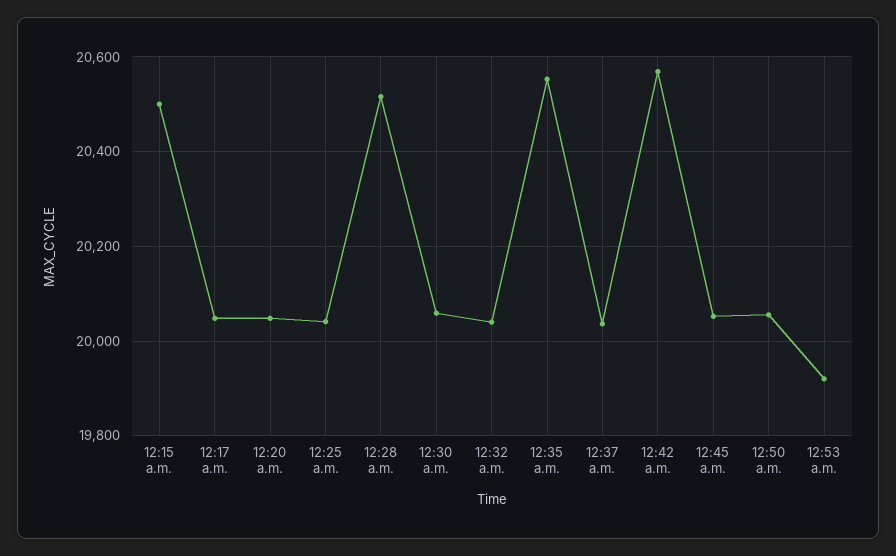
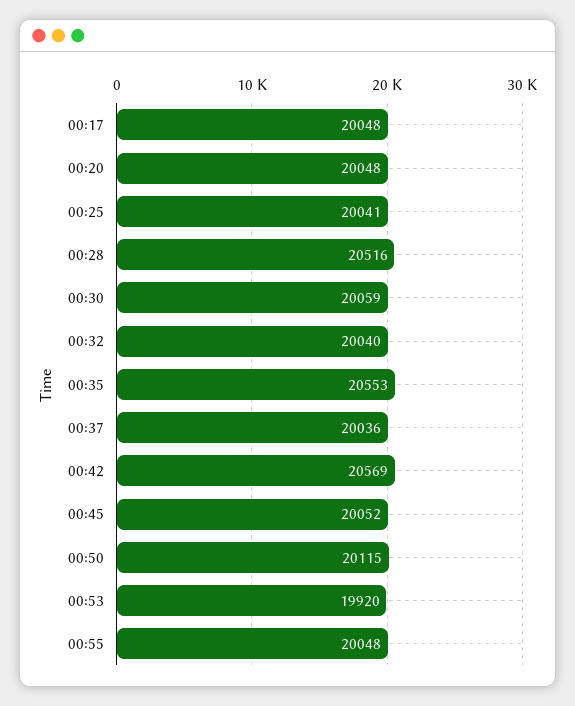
12:15 a.m.: 20500 -> none
12:50 a.m.: 20060 -> 20115
00:55: none -> 20048

